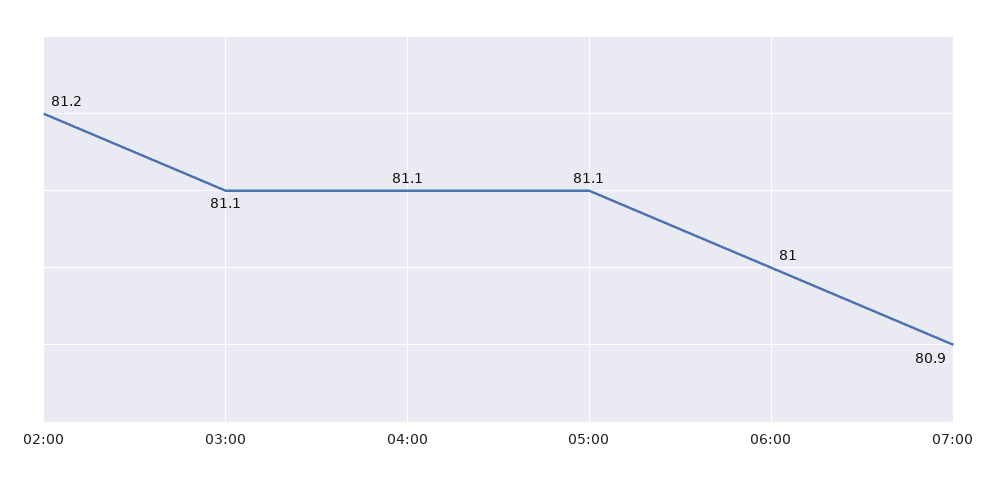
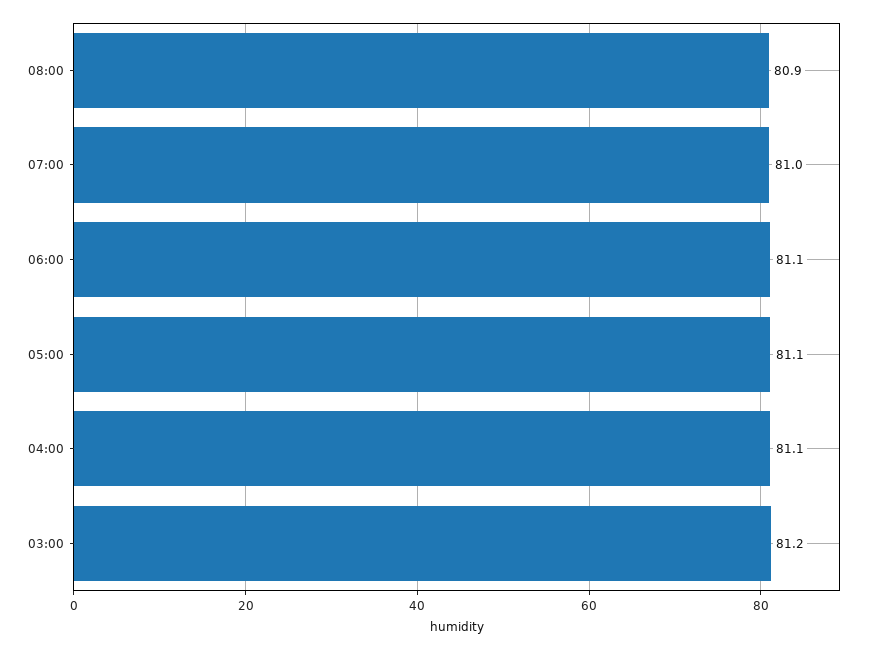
02:00: 81.2 -> none
03:00: 81.1 -> 81.2
06:00: 81 -> 81.1
07:00: 80.9 -> 81
08:00: none -> 80.9

